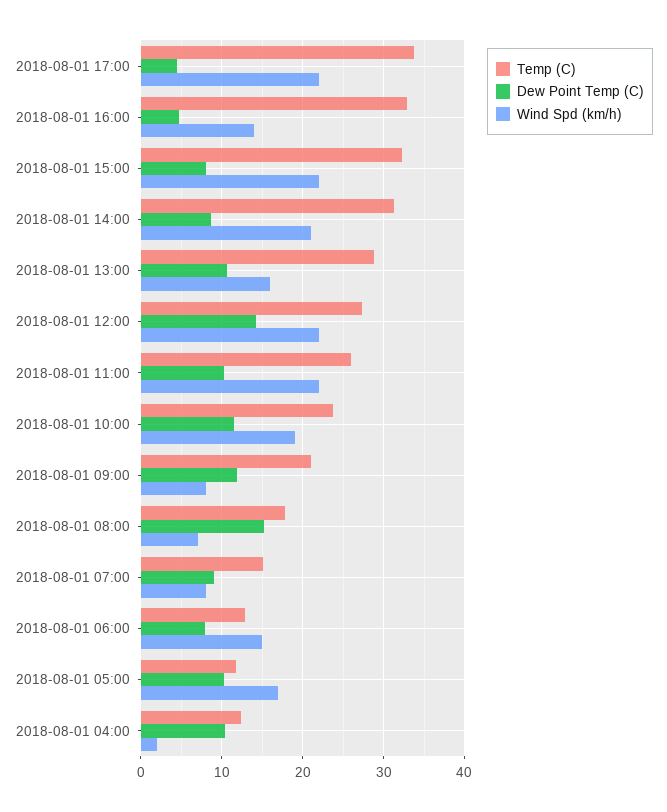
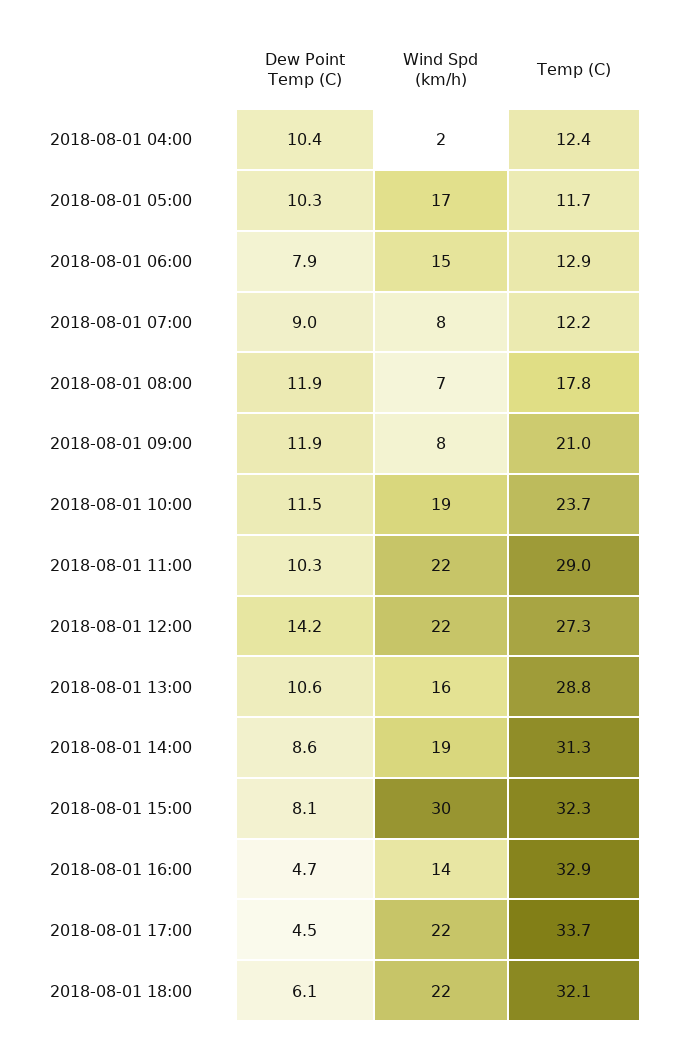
Wind Spd (km/h), 2018-08-01 15:00: 22 -> 30
Wind Spd (km/h), 2018-08-01 14:00: 21 -> 19
Temp (C), 2018-08-01 11:00: 26 -> 29
Dew Point Temp (C), 2018-08-01 08:00: 15 -> 11.9
Temp (C), 2018-08-01 07:00: 15 -> 12.2
Dew Point Temp (C), 2018-08-01 18:00: none -> 6.1
Wind Spd (km/h), 2018-08-01 18:00: none -> 22
Temp (C), 2018-08-01 18:00: none -> 32.1

